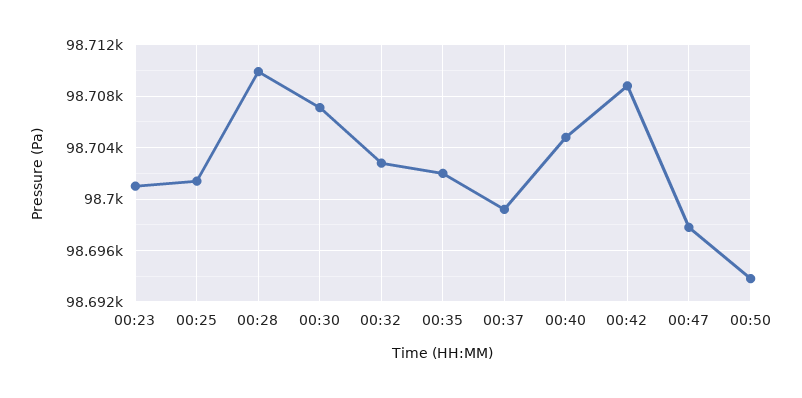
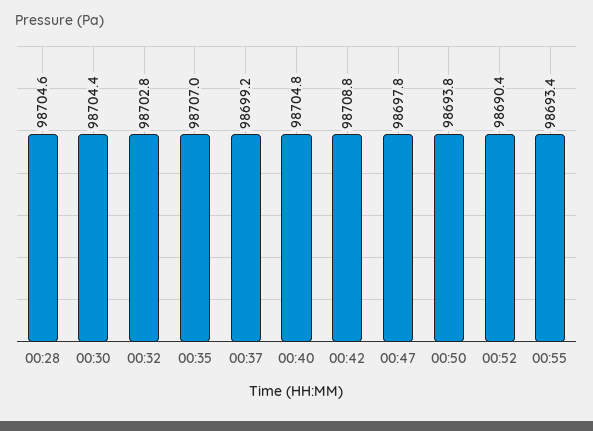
00:23: 98701 -> none
00:25: 98701.5 -> none
00:28: 98710 -> 98704.6
00:30: 98707 -> 98704.4
00:35: 98702 -> 98707
00:52: none -> 98690.4
00:55: none -> 98693.4

